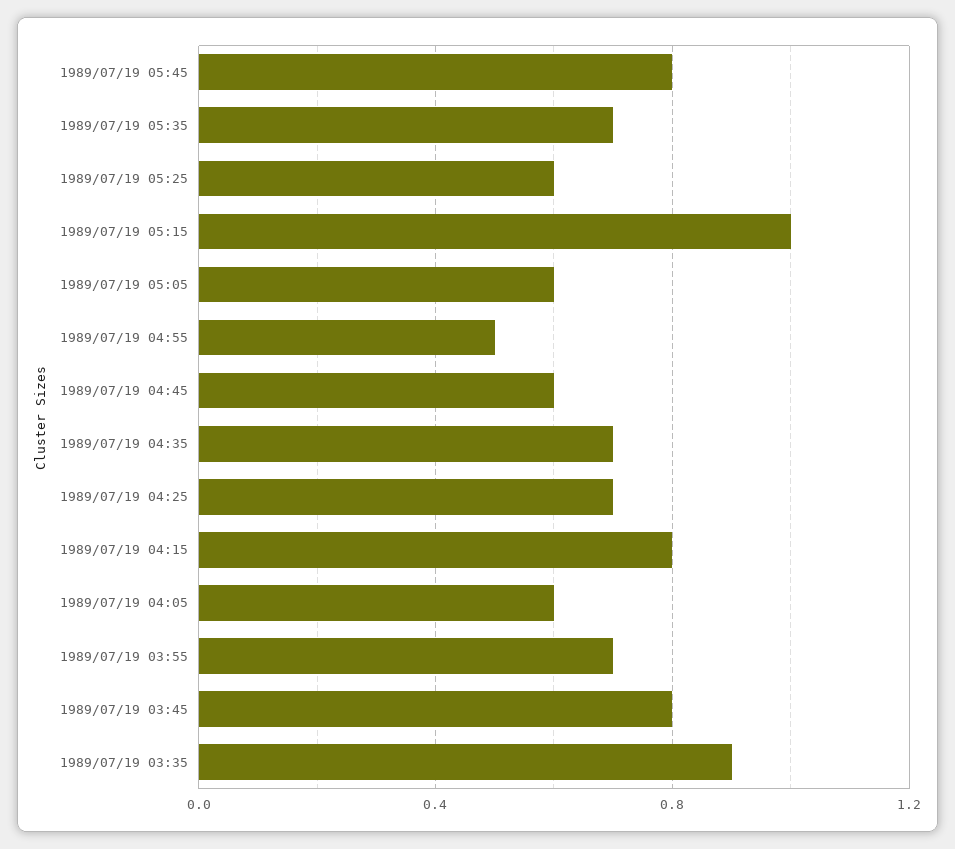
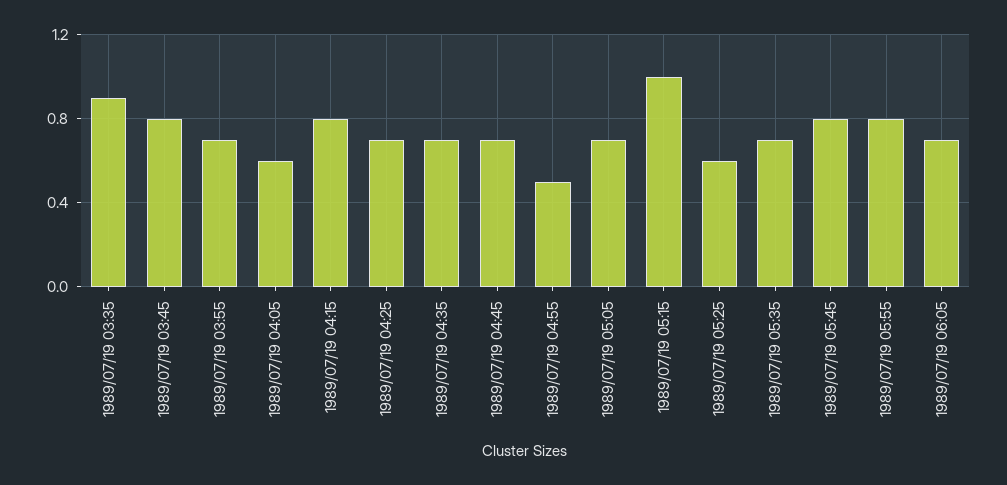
1989/07/19 05:05: 0.6 -> 0.7
1989/07/19 04:45: 0.6 -> 0.7
1989/07/19 05:55: none -> 0.8
1989/07/19 06:05: none -> 0.7

